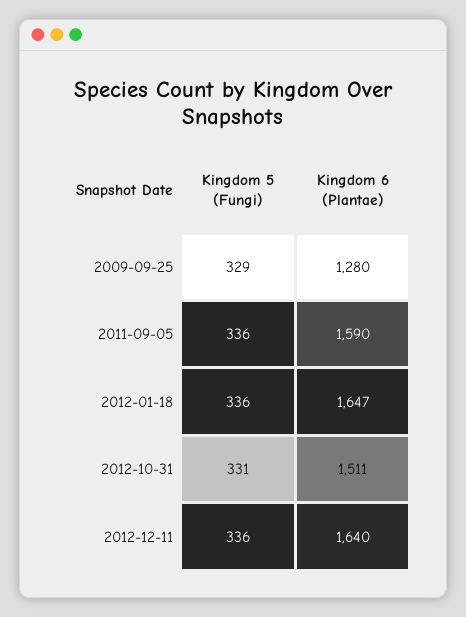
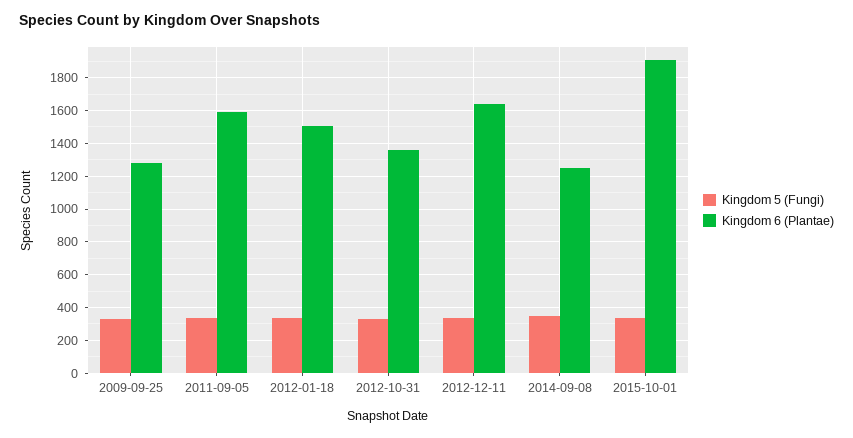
Kingdom 6 (Plantae), 2012-01-18: 1647 -> 1500
Kingdom 6 (Plantae), 2012-10-31: 1511 -> 1350
Kingdom 5 (Fungi), 2014-09-08: none -> 350
Kingdom 6 (Plantae), 2014-09-08: none -> 1250
Kingdom 5 (Fungi), 2015-10-01: none -> 350
Kingdom 6 (Plantae), 2015-10-01: none -> 1900

